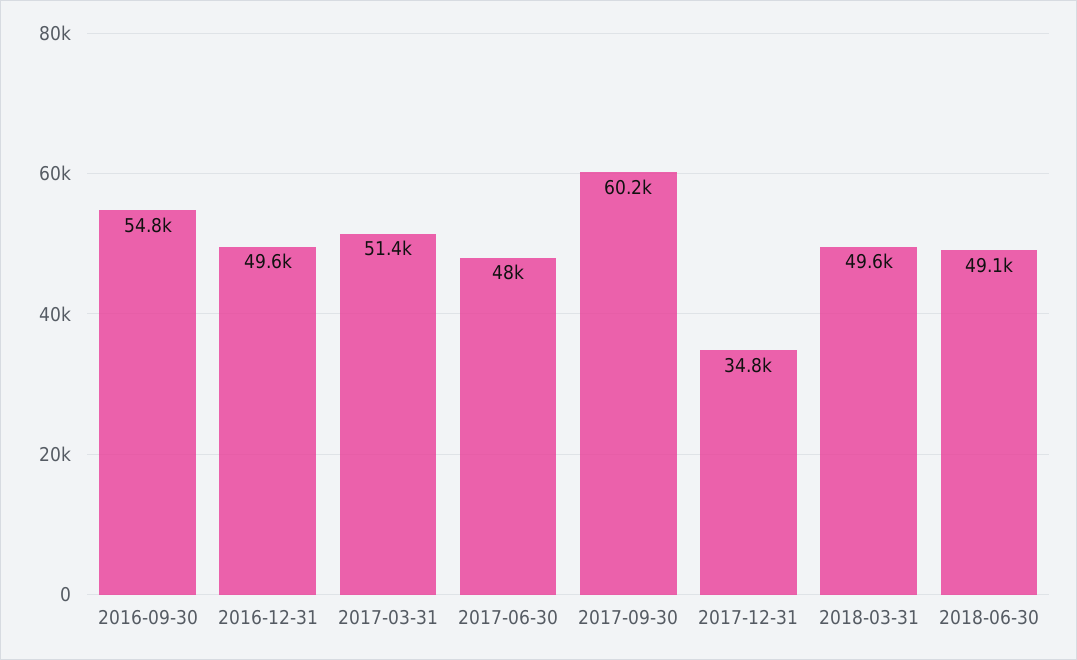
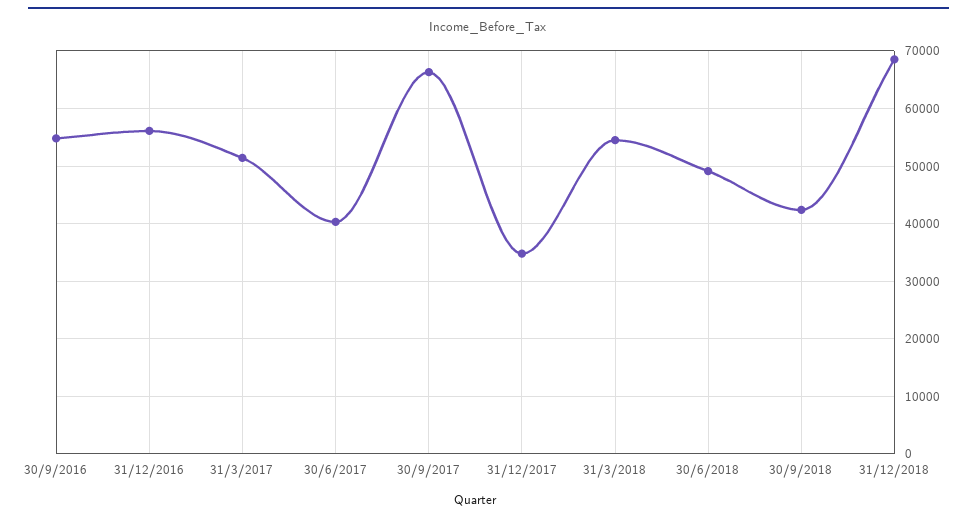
2016-12-31: 49600 -> 56000
2017-06-30: 48000 -> 40000
2017-09-30: 60200 -> 66000
2018-03-31: 49600 -> 54000
30/9/2018: none -> 42000
31/12/2018: none -> 68000

